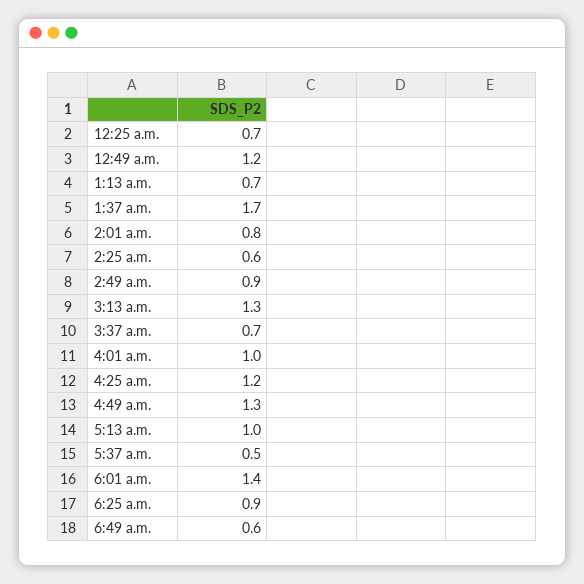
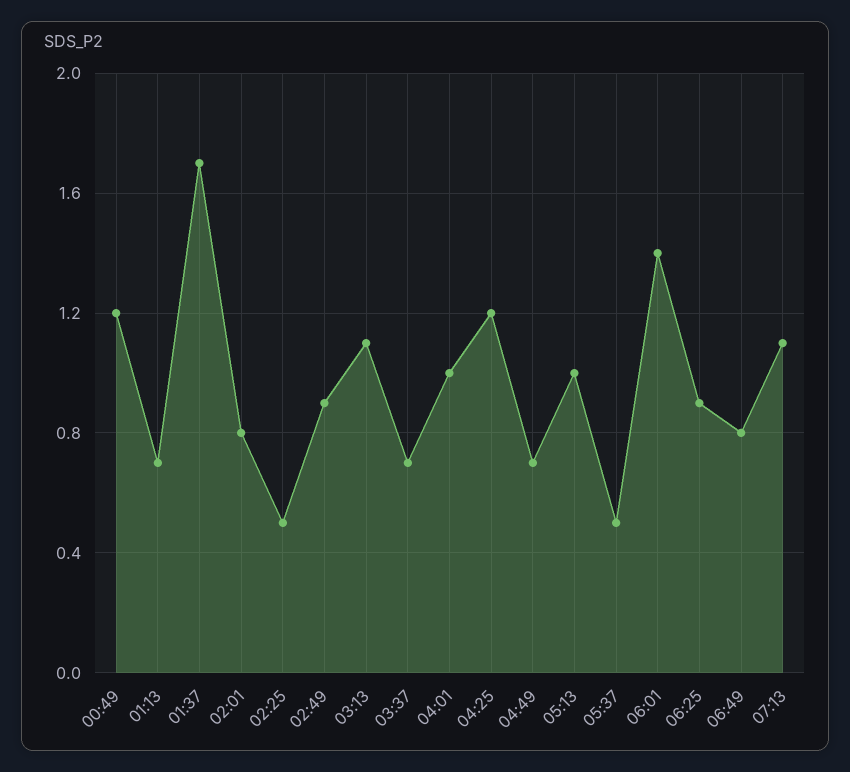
12:25 a.m.: 0.7 -> none
2:25 a.m.: 0.6 -> 0.5
3:13 a.m.: 1.3 -> 1.1
4:49 a.m.: 1.3 -> 0.7
6:49 a.m.: 0.6 -> 0.8
07:13: none -> 1.1

